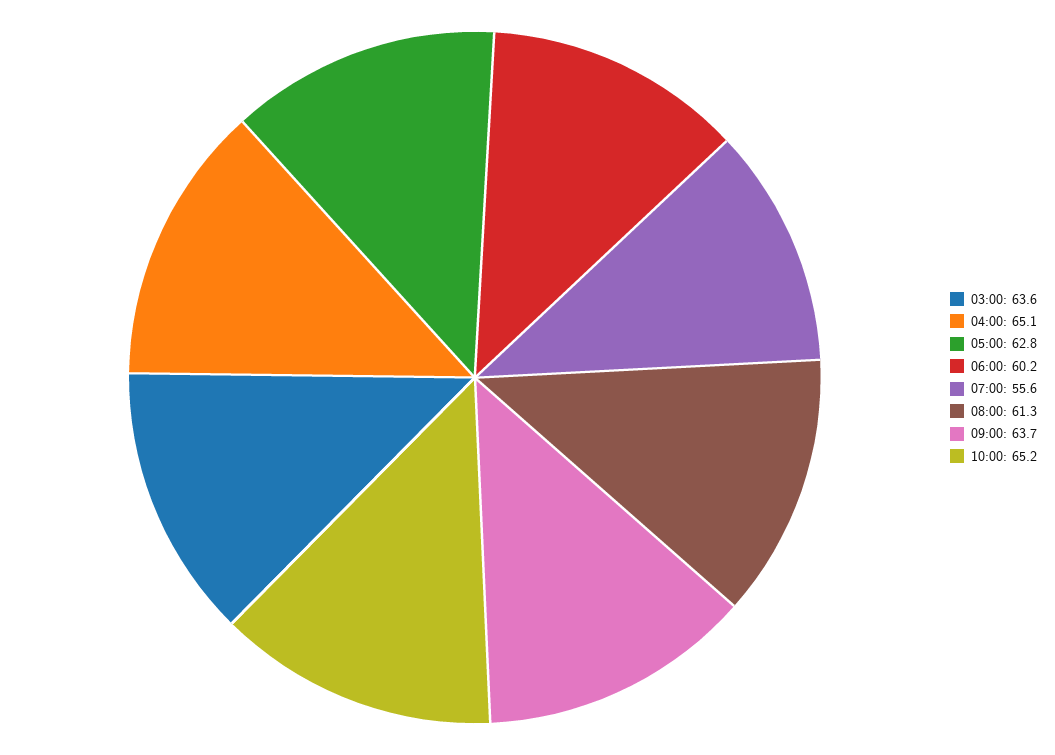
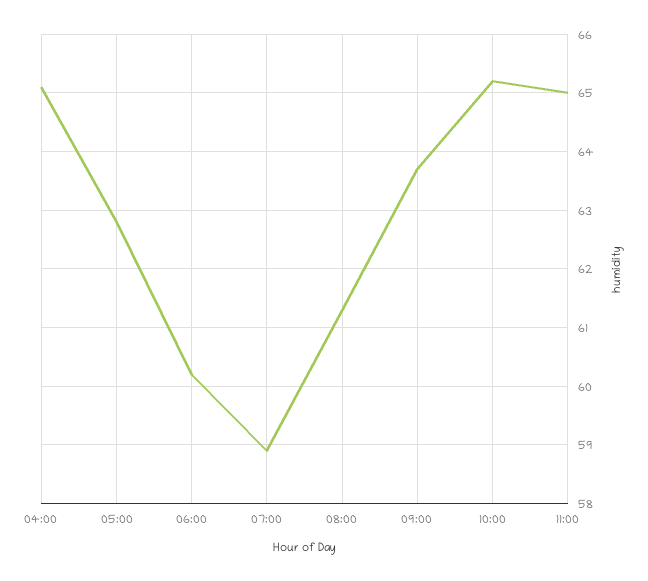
03:00: 63.6 -> none
07:00: 55.6 -> 59
11:00: none -> 65

